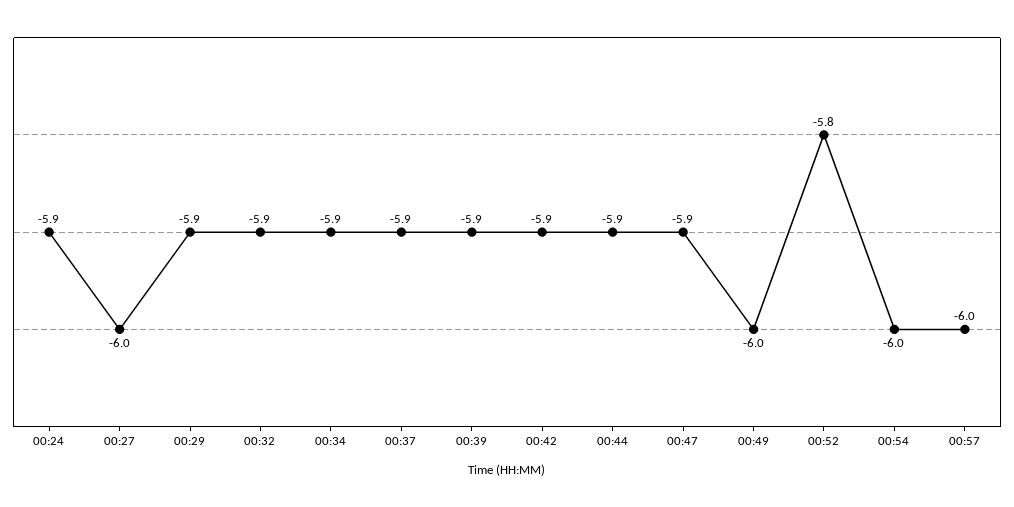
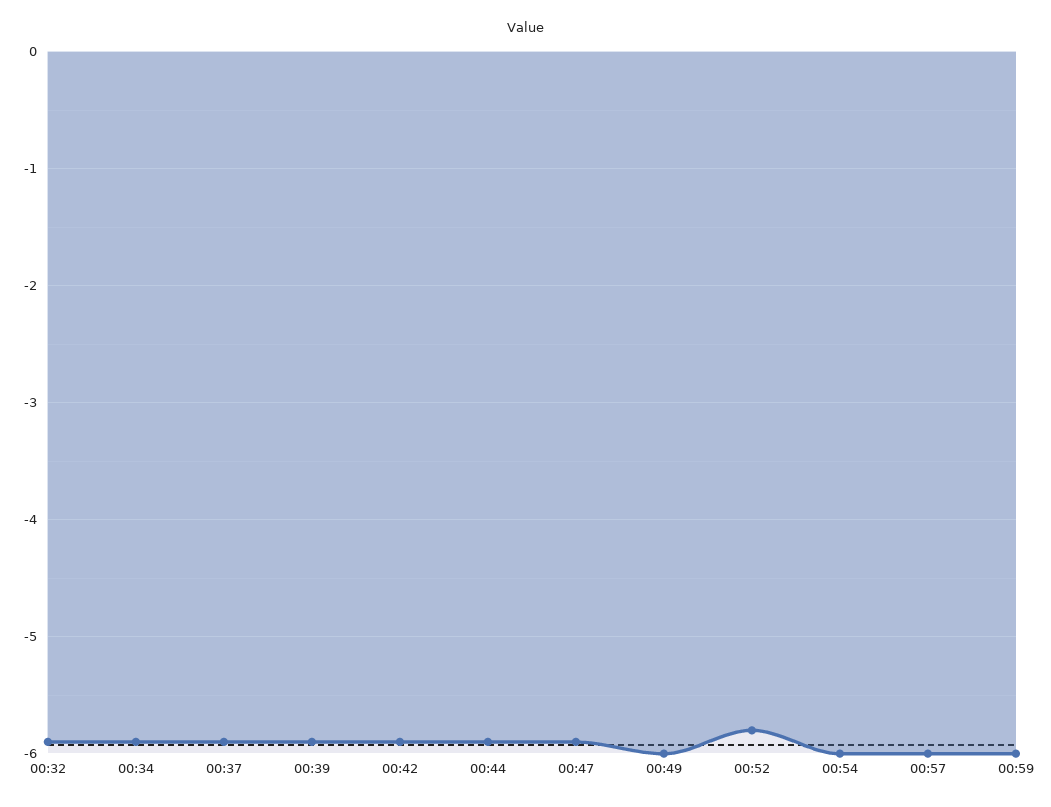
00:24: -5.9 -> none
00:27: -6 -> none
00:29: -5.9 -> none
00:59: none -> -6

